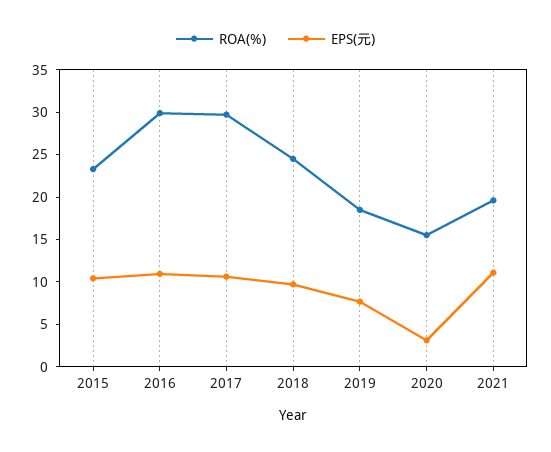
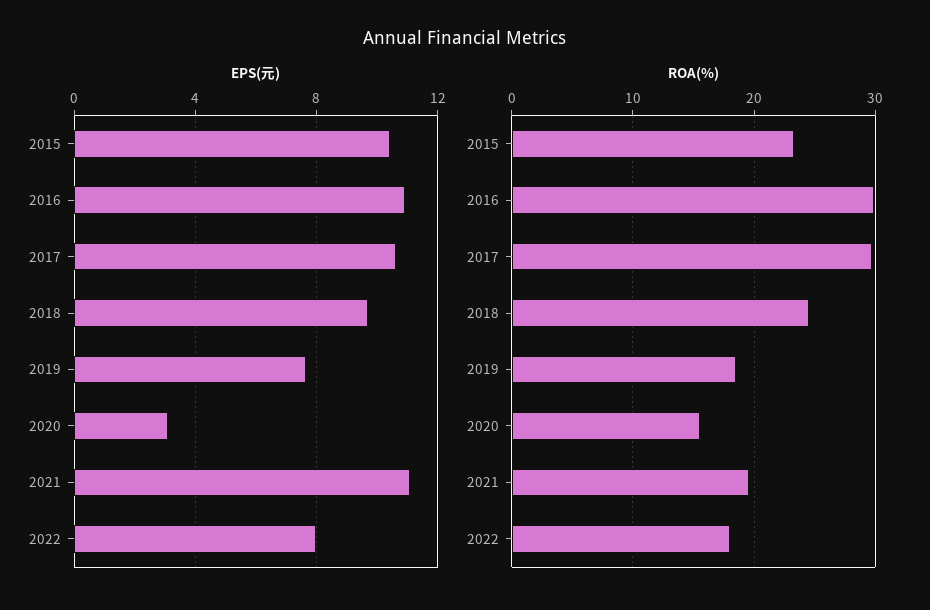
EPS(元), 2022: none -> 8
ROA(%), 2022: none -> 18

